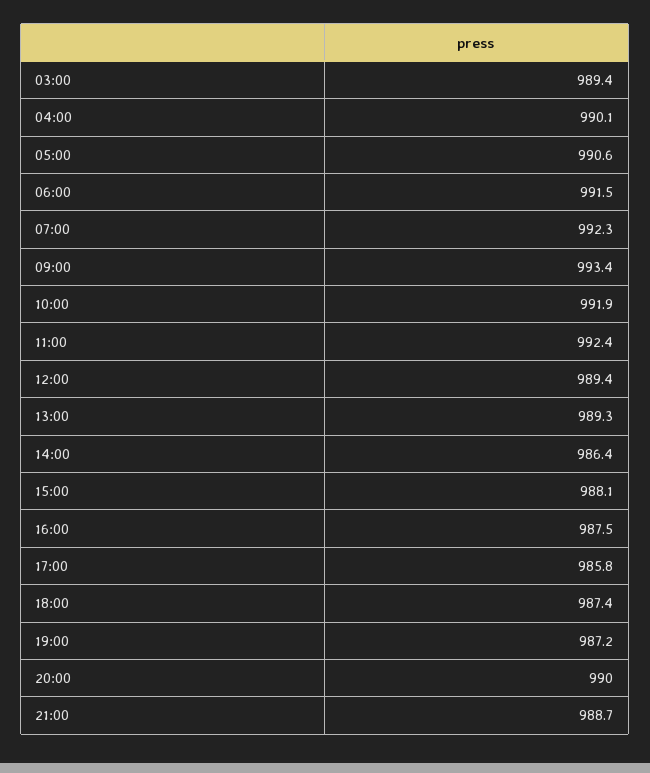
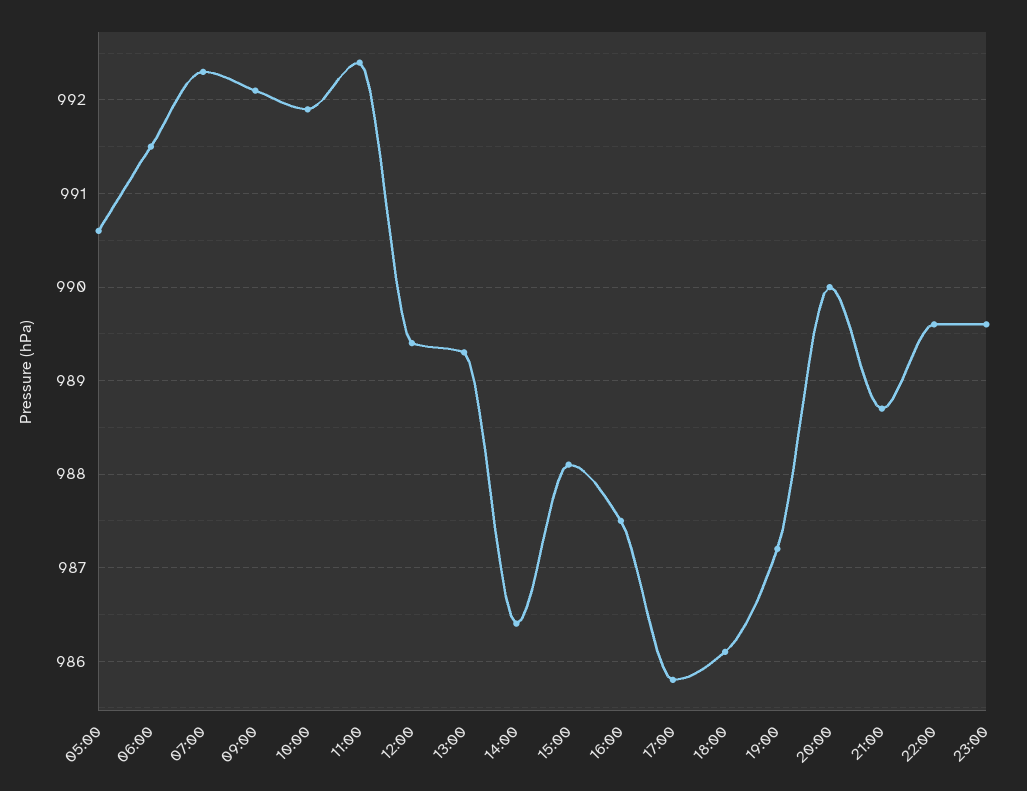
03:00: 989.4 -> none
04:00: 990.1 -> none
09:00: 993.4 -> 992.1
18:00: 987.4 -> 986.1
22:00: none -> 989.6
23:00: none -> 989.6

